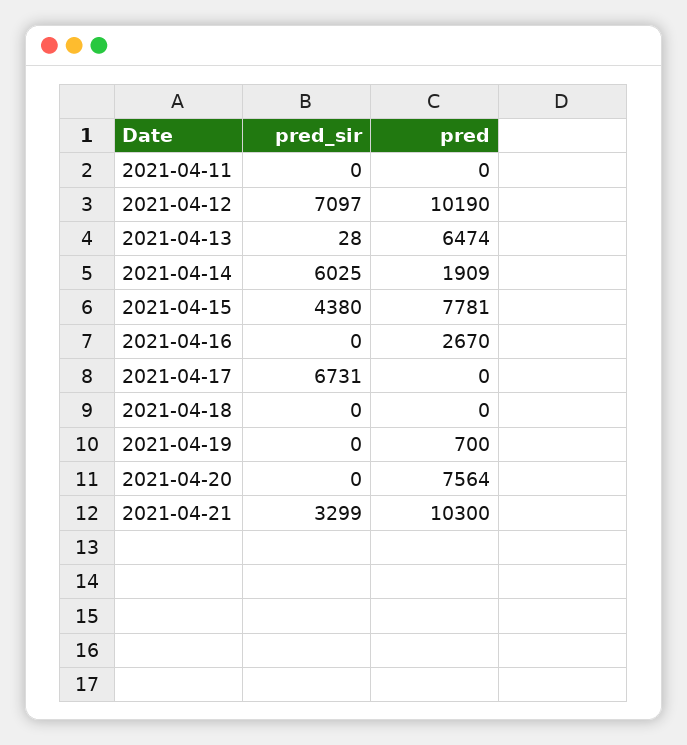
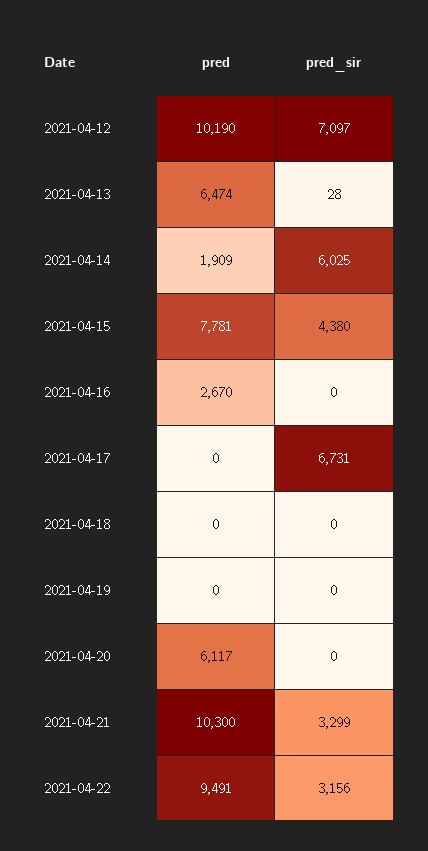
pred_sir, 2021-04-11: 0 -> none
pred, 2021-04-11: 0 -> none
pred, 2021-04-19: 700 -> 0
pred, 2021-04-20: 7564 -> 6117
pred, 2021-04-22: none -> 9491
pred_sir, 2021-04-22: none -> 3156

